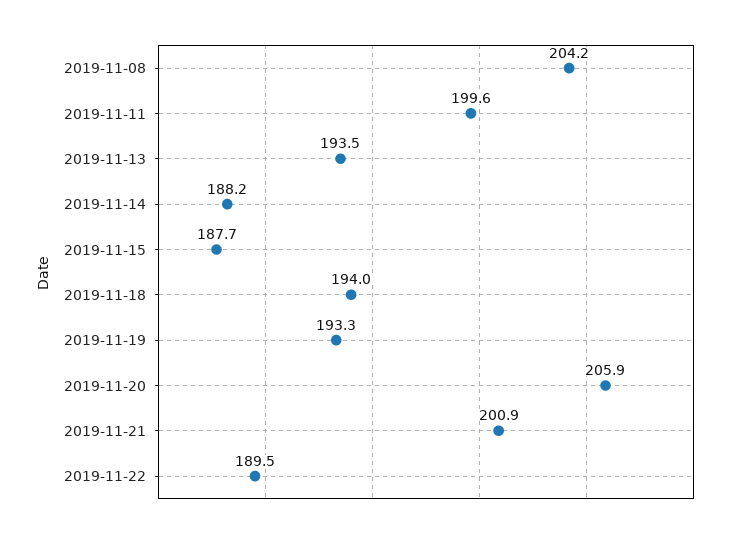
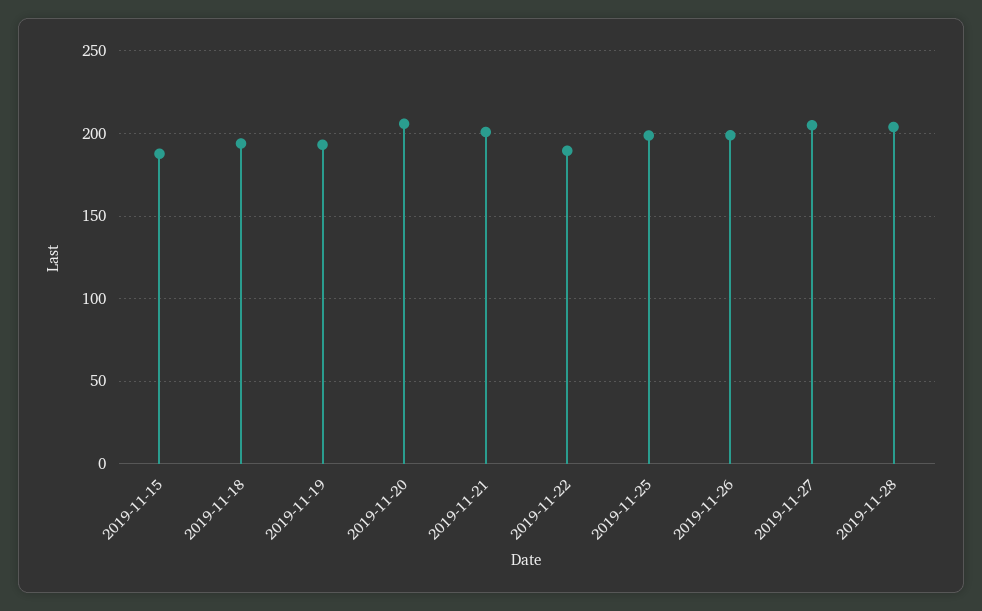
2019-11-08: 204.2 -> none
2019-11-11: 199.6 -> none
2019-11-13: 193.5 -> none
2019-11-14: 188.2 -> none
2019-11-25: none -> 200
2019-11-26: none -> 200
2019-11-27: none -> 205
2019-11-28: none -> 205

